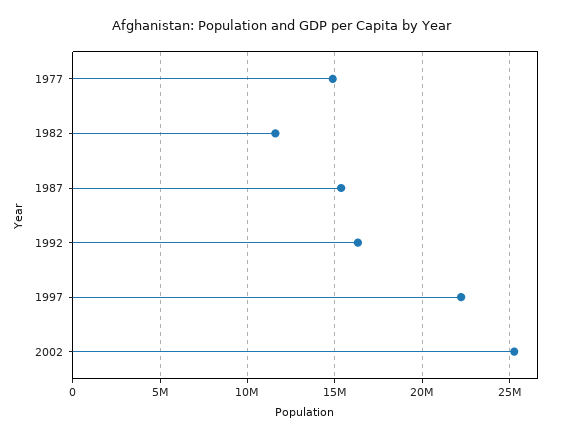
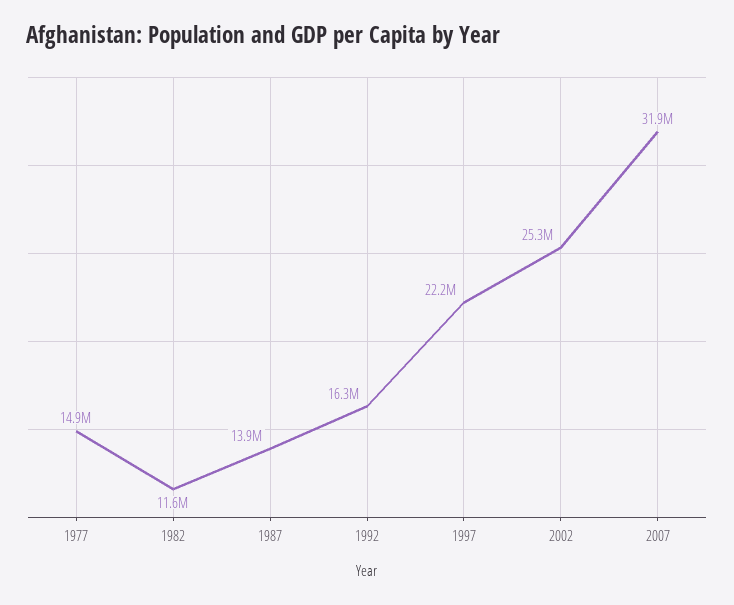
1987: 15500000 -> 13900000
2007: none -> 31900000

